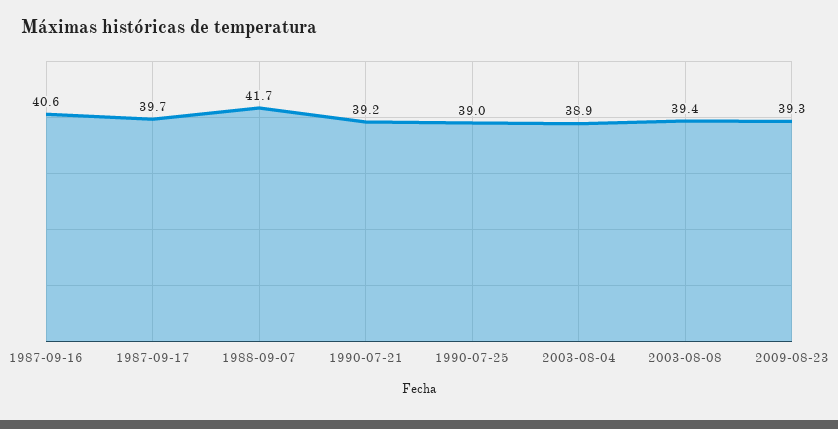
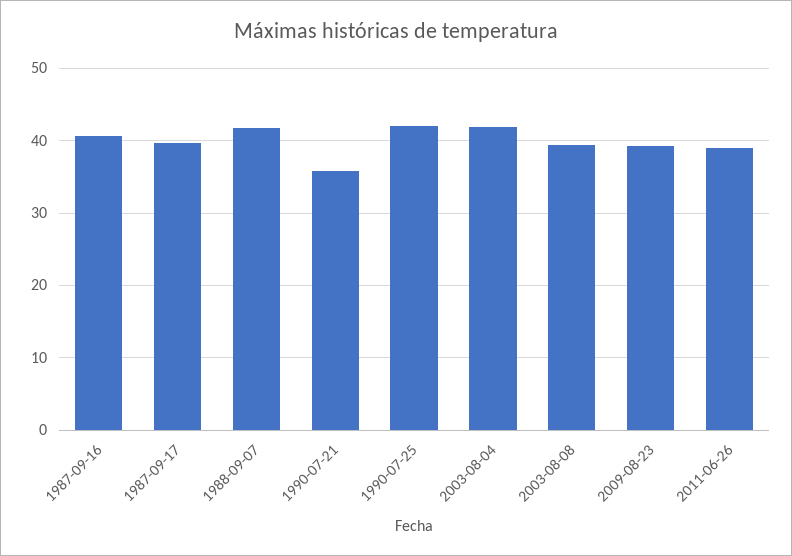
1990-07-21: 39.2 -> 36
1990-07-25: 39 -> 42
2003-08-04: 38.9 -> 42
2011-06-26: none -> 39

